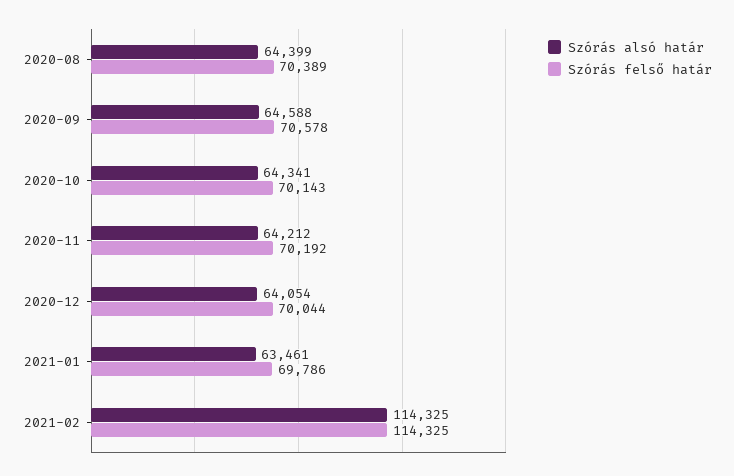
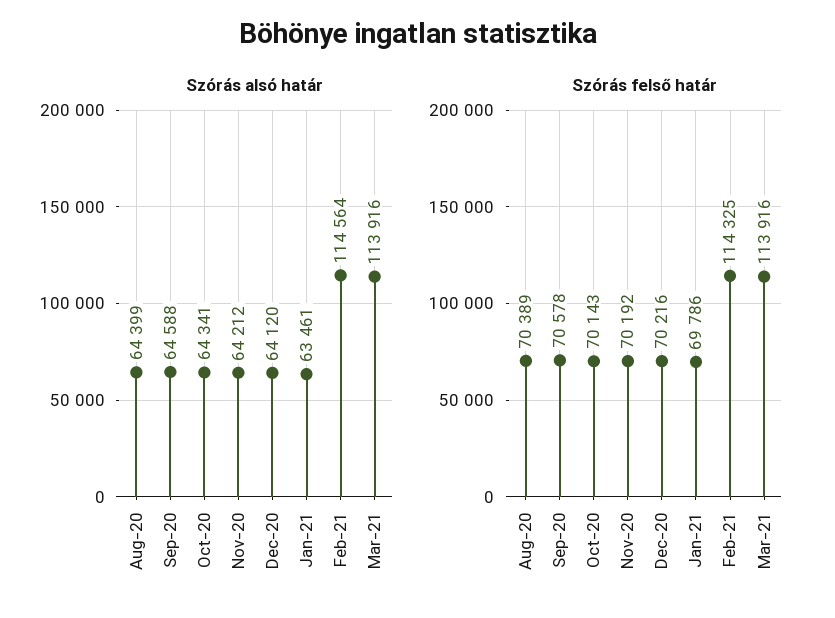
Szórás alsó határ, 2020-12: 64054 -> 64120
Szórás felső határ, 2020-12: 70044 -> 70216
Szórás alsó határ, 2021-02: 114325 -> 114564
Szórás alsó határ, Mar-21: none -> 113916
Szórás felső határ, Mar-21: none -> 113916

